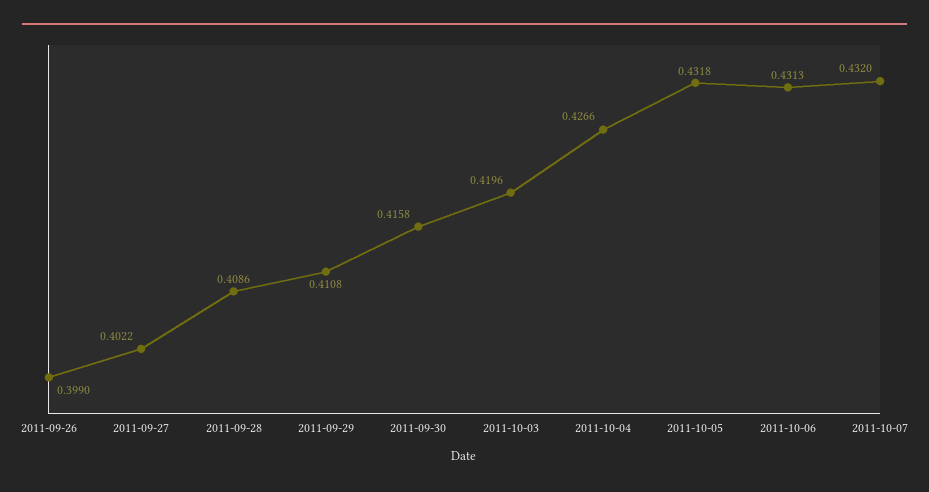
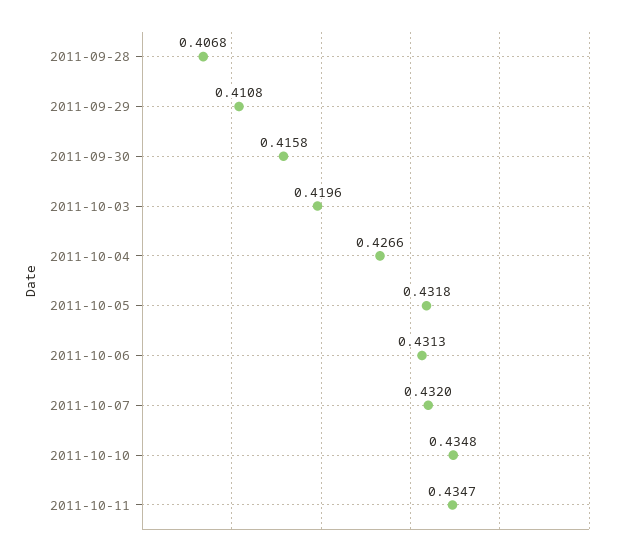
2011-09-26: 0.399 -> none
2011-09-27: 0.4022 -> none
2011-09-28: 0.4086 -> 0.4068
2011-10-10: none -> 0.4348
2011-10-11: none -> 0.4347

